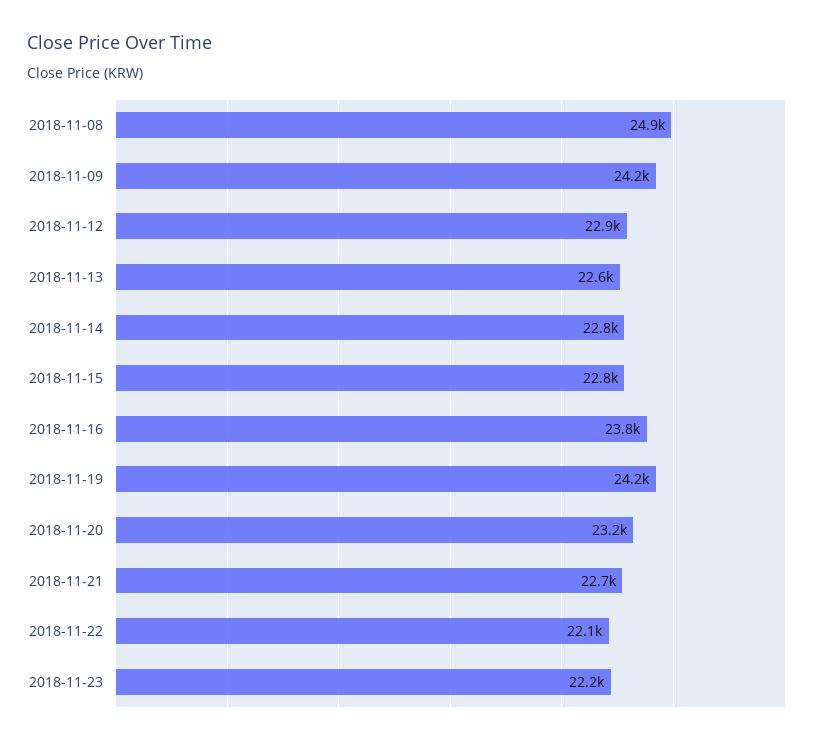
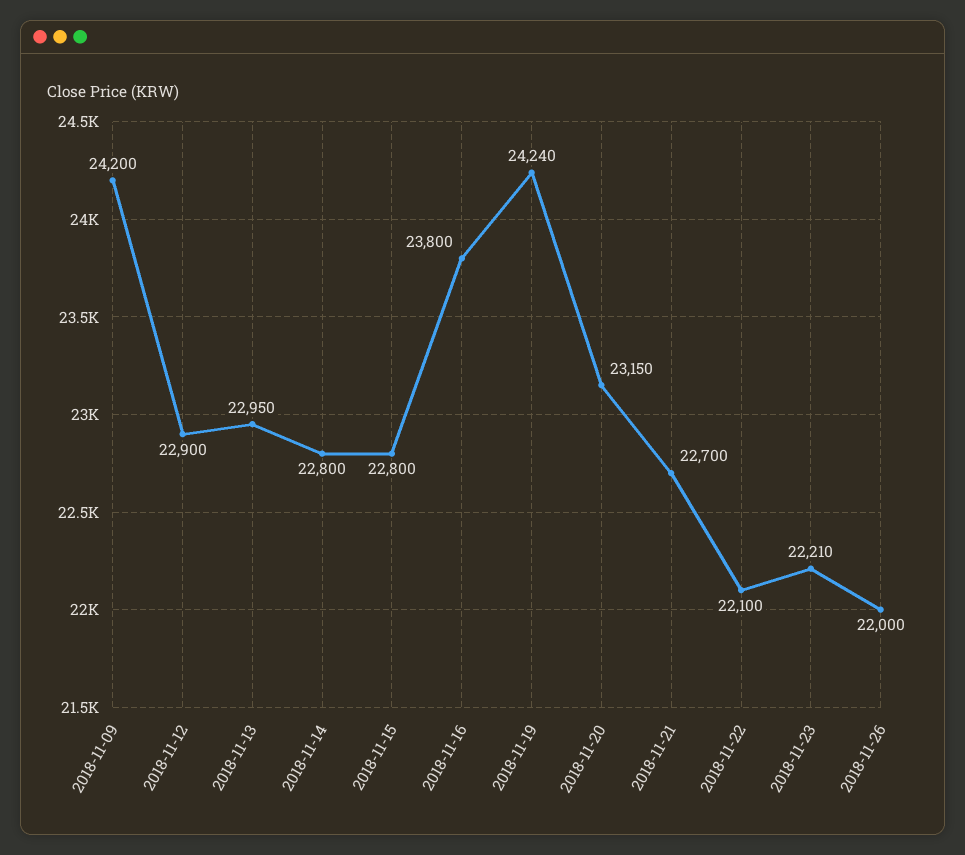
2018-11-08: 24900 -> none
2018-11-13: 22600 -> 22950
2018-11-26: none -> 22000

